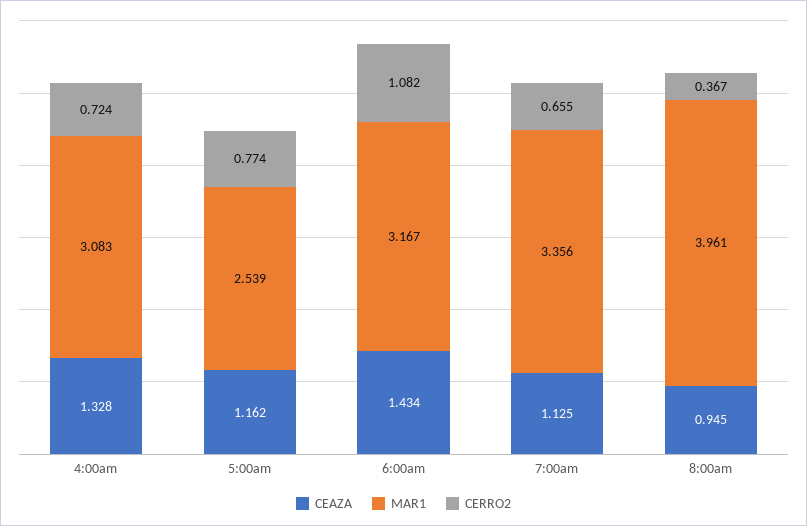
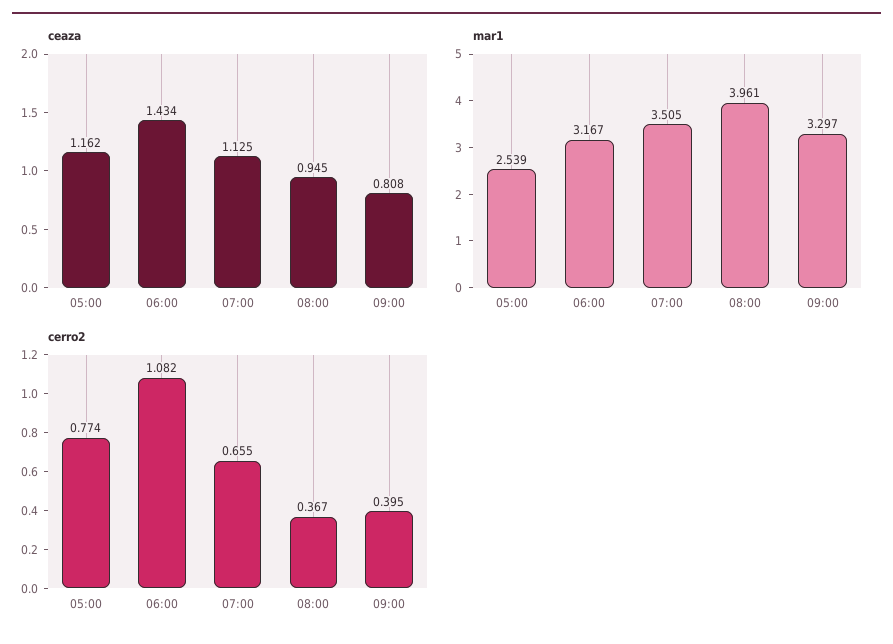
CEAZA, 4:00am: 1.328 -> none
MAR1, 4:00am: 3.083 -> none
CERRO2, 4:00am: 0.724 -> none
MAR1, 7:00am: 3.356 -> 3.505
CEAZA, 09:00: none -> 0.808
MAR1, 09:00: none -> 3.297
CERRO2, 09:00: none -> 0.395

